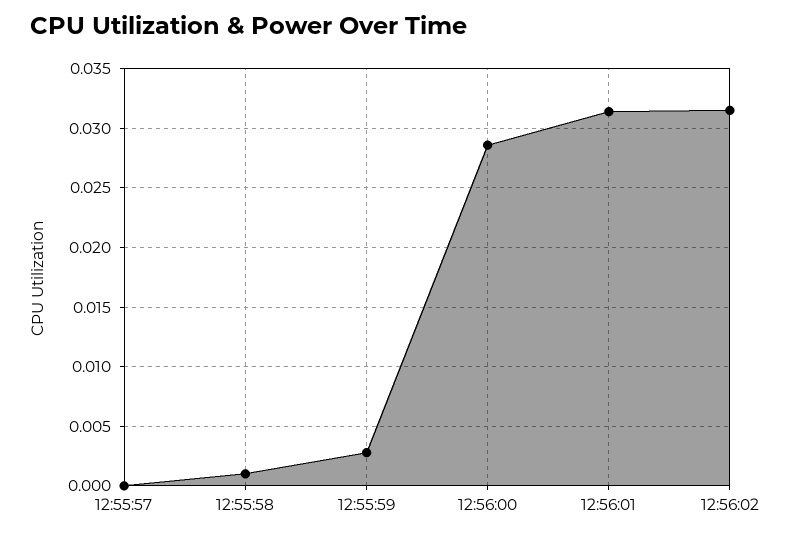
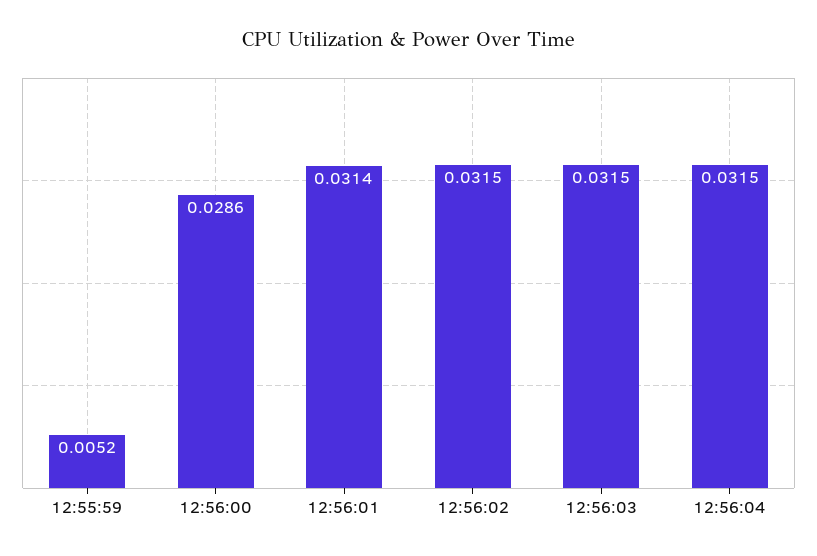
12:55:57: 0 -> none
12:55:58: 0.001 -> none
12:55:59: 0.003 -> 0.0052
12:56:03: none -> 0.0315
12:56:04: none -> 0.0315

